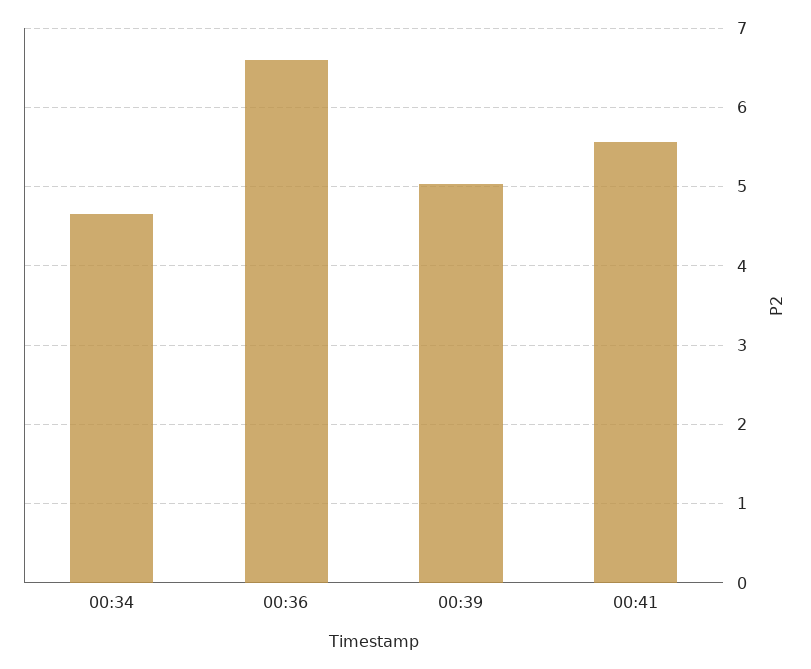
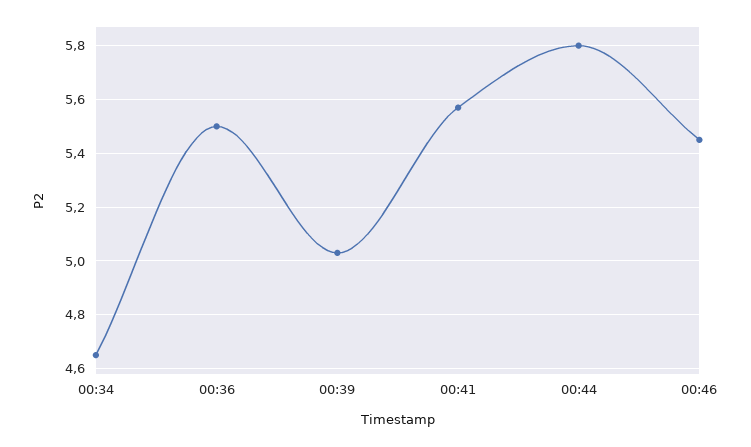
00:36: 6.6 -> 5.5
00:44: none -> 5.8
00:46: none -> 5.45

